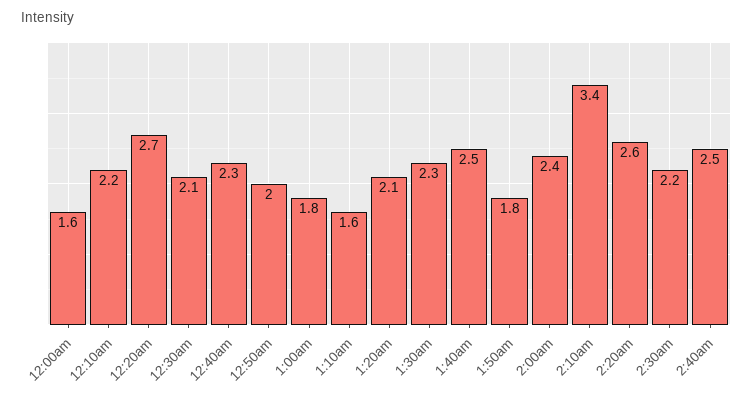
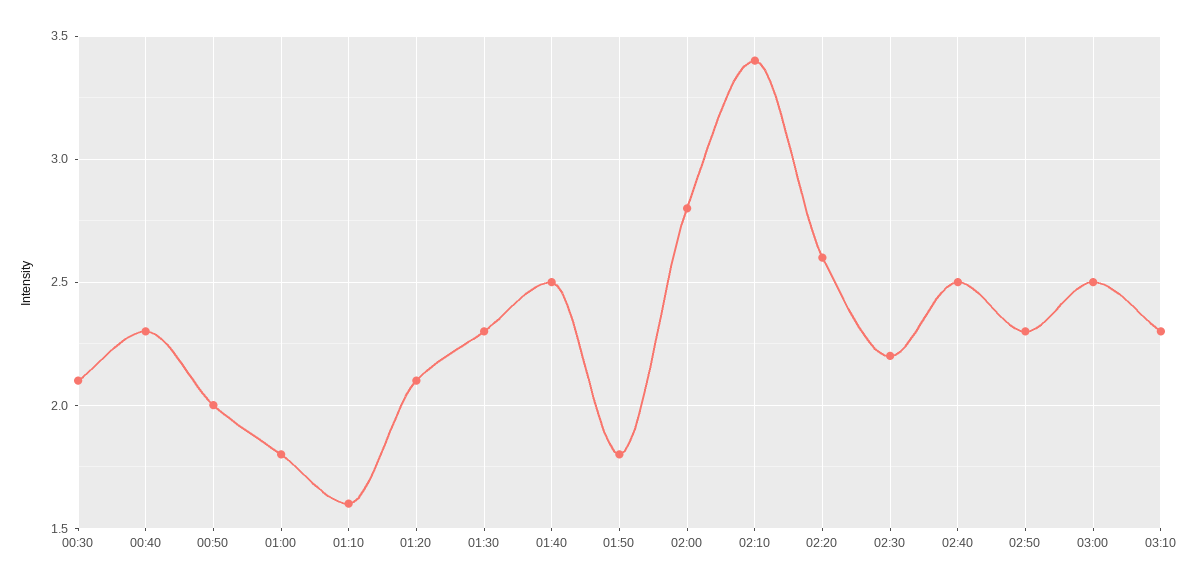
12:00am: 1.6 -> none
12:10am: 2.2 -> none
12:20am: 2.7 -> none
2:00am: 2.4 -> 2.8
02:50: none -> 2.3
03:00: none -> 2.5
03:10: none -> 2.3

